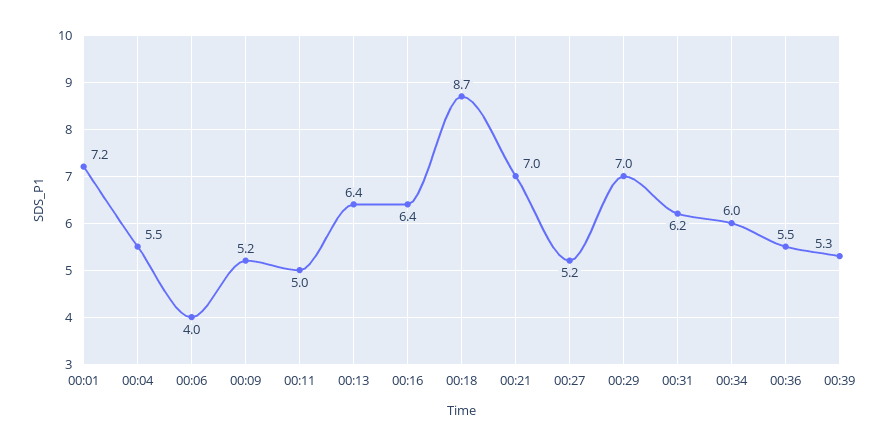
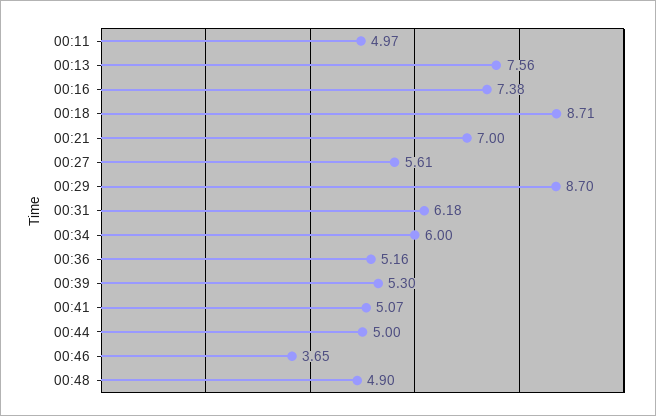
00:01: 7.2 -> none
00:04: 5.5 -> none
00:06: 4 -> none
00:09: 5.2 -> none
00:13: 6.4 -> 7.56
00:16: 6.4 -> 7.38
00:27: 5.2 -> 5.61
00:29: 7 -> 8.7
00:36: 5.5 -> 5.16
00:41: none -> 5.07
00:44: none -> 5
00:46: none -> 3.65
00:48: none -> 4.9

